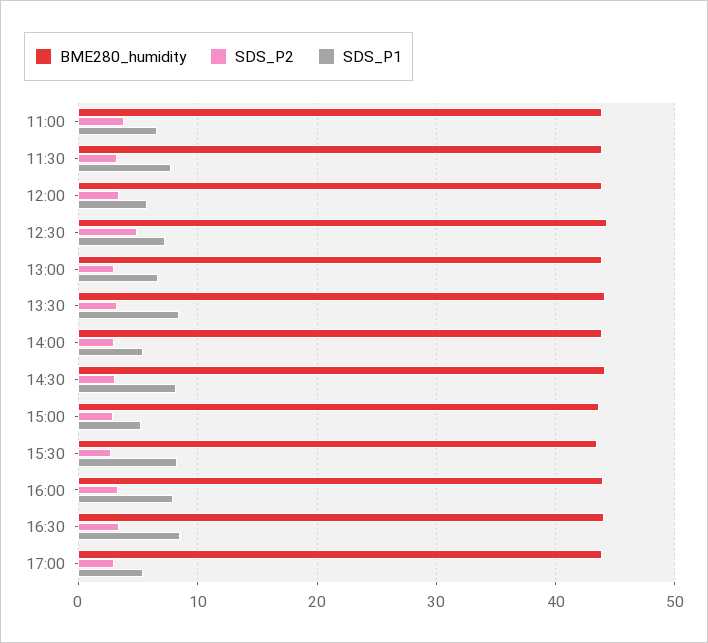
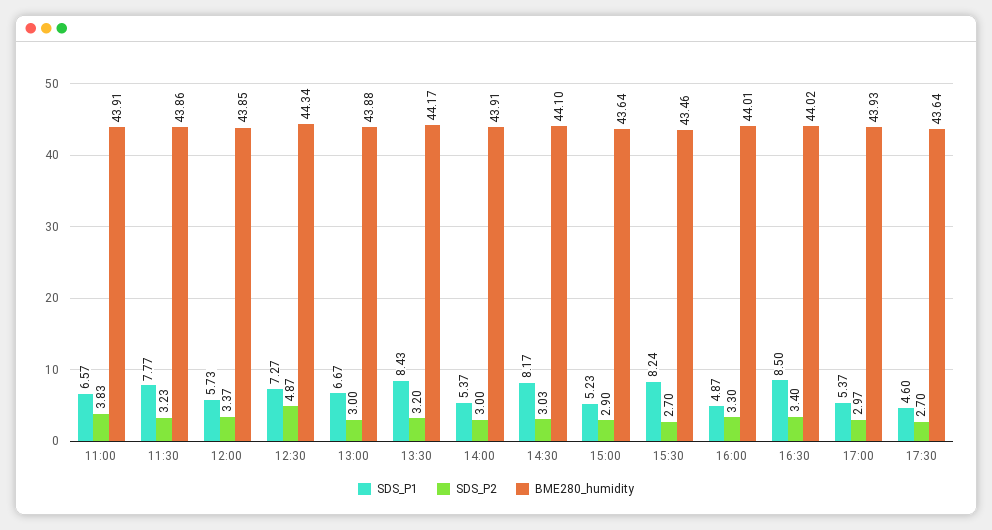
SDS_P1, 16:00: 8 -> 4.87
SDS_P1, 17:30: none -> 4.6
SDS_P2, 17:30: none -> 2.7
BME280_humidity, 17:30: none -> 43.64

